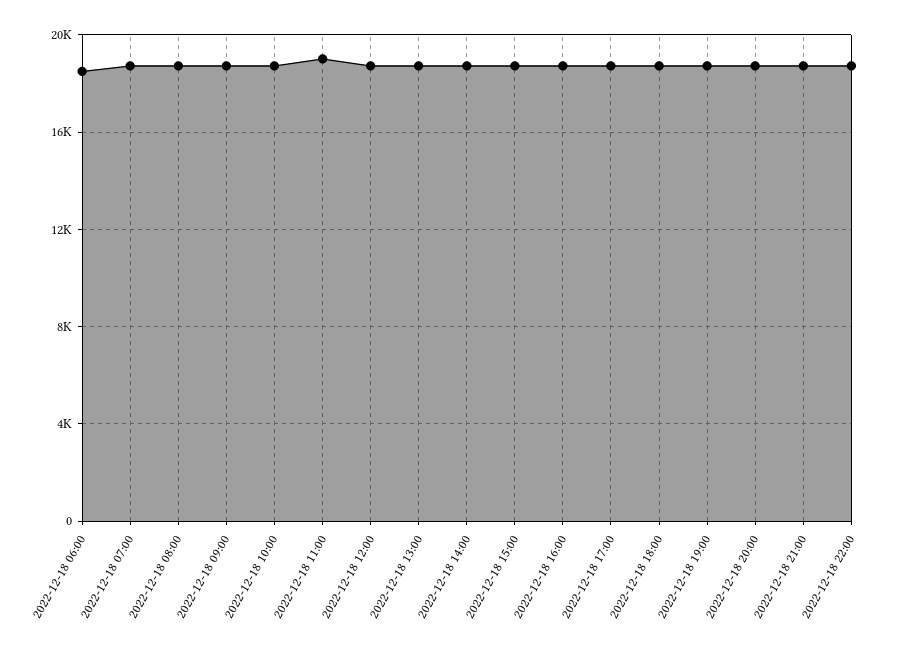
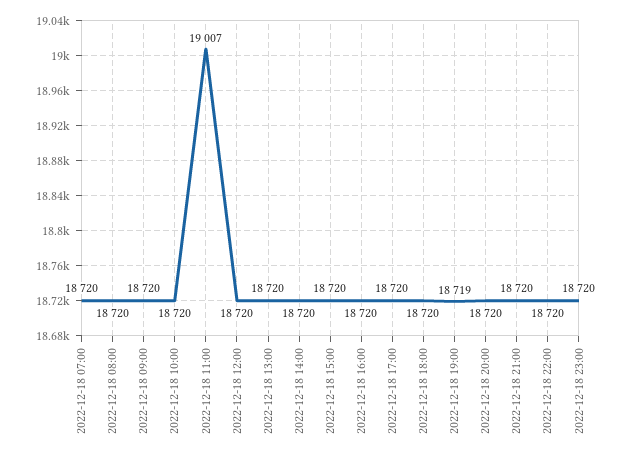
2022-12-18 06:00: 18500 -> none
2022-12-18 23:00: none -> 18720

